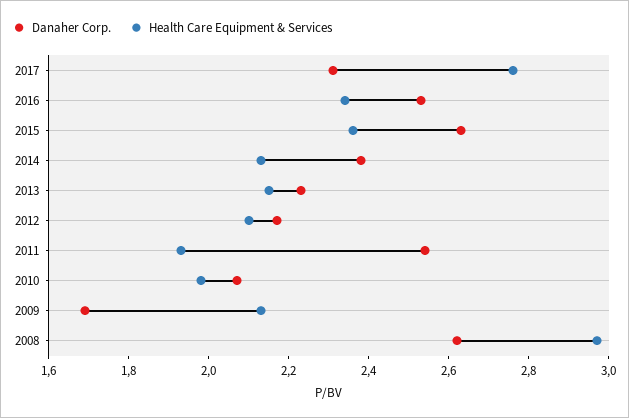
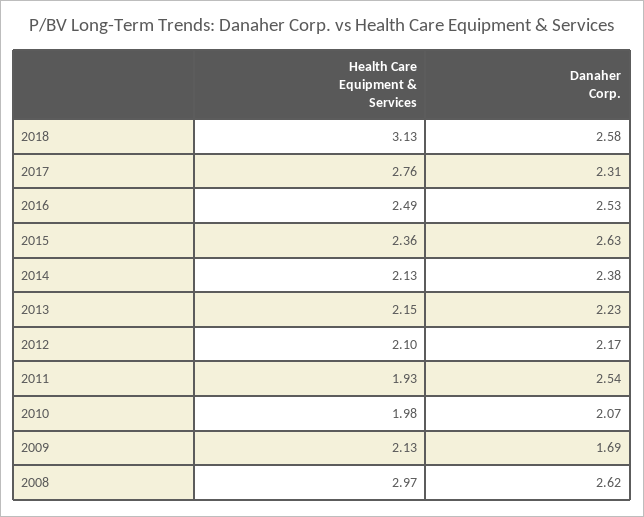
Health Care Equipment & Services, 2016: 2.35 -> 2.49
Health Care Equipment & Services, 2018: none -> 3.13
Danaher Corp., 2018: none -> 2.58

